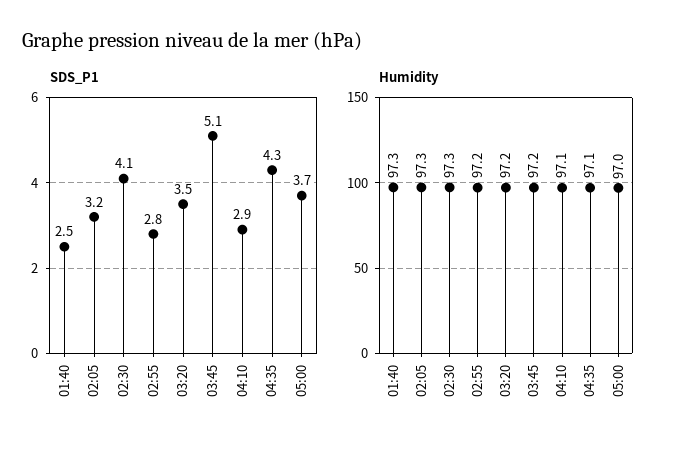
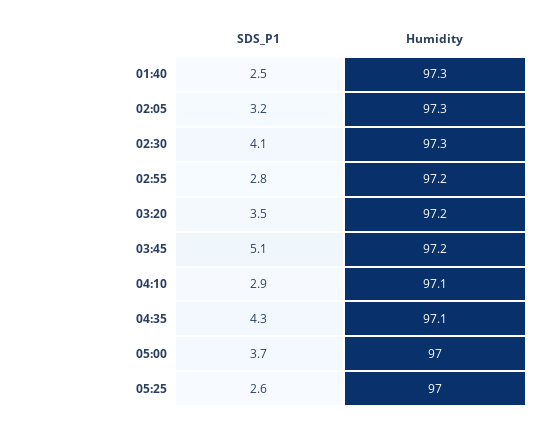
SDS_P1, 05:25: none -> 2.6
Humidity, 05:25: none -> 97

